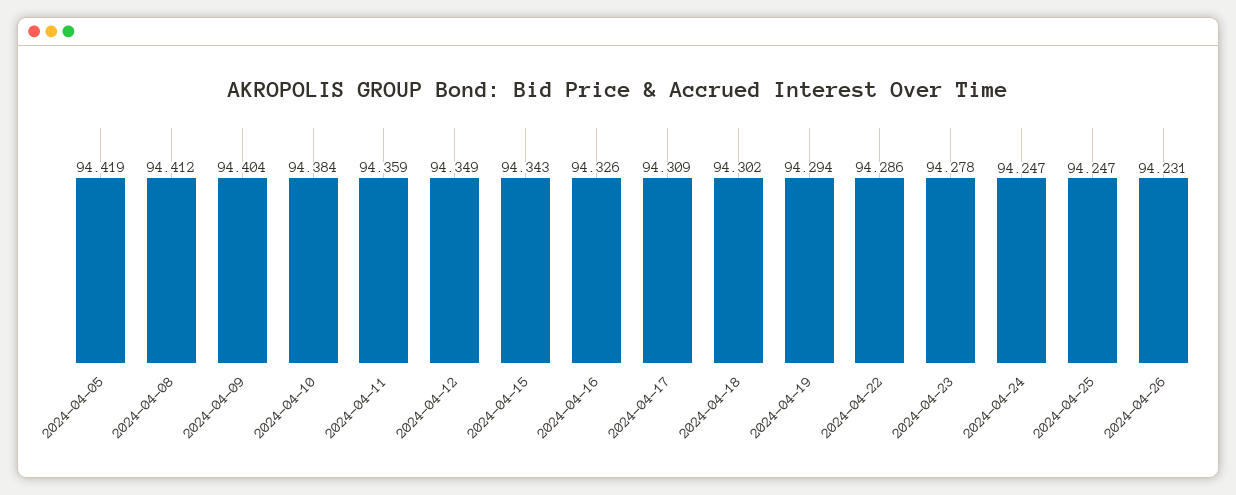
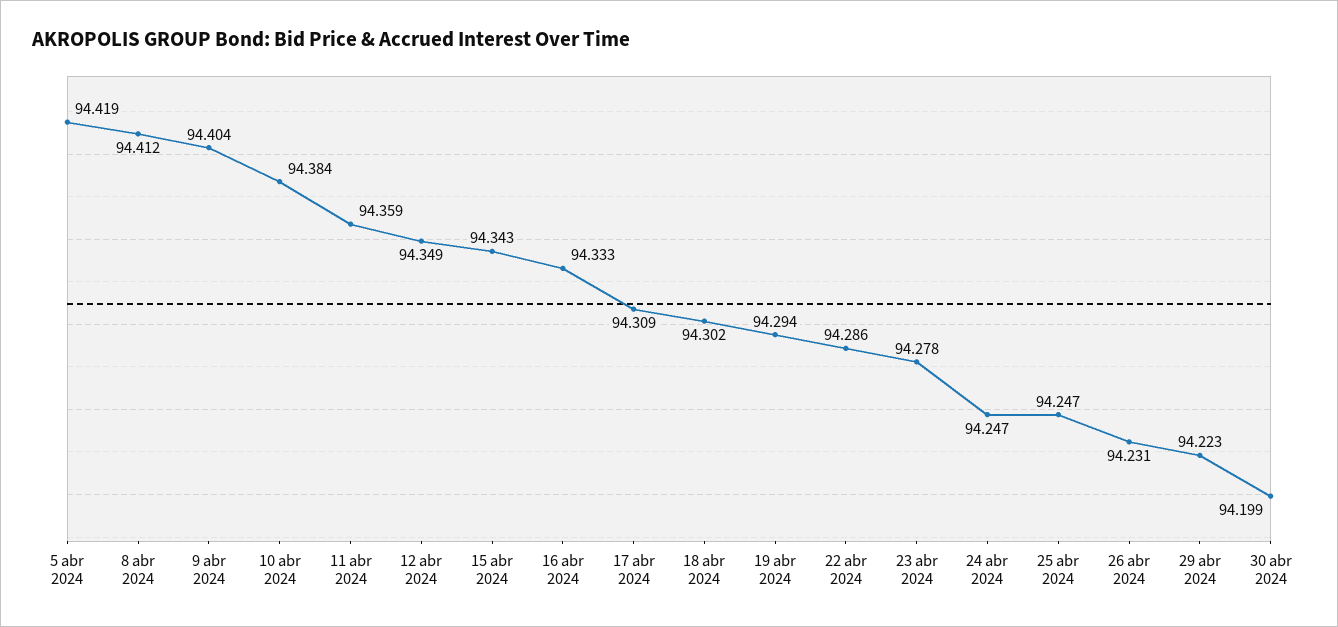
2024-04-16: 94.326 -> 94.333
29 abr 2024: none -> 94.223
30 abr 2024: none -> 94.199

